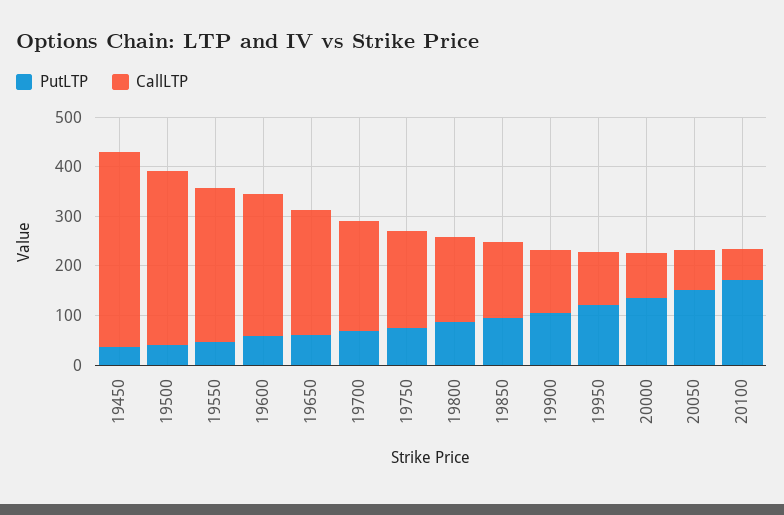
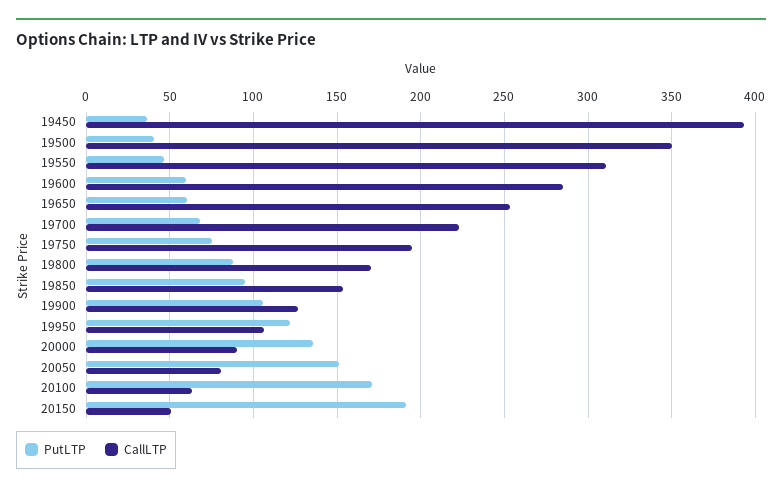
PutLTP, 20150: none -> 190
CallLTP, 20150: none -> 50

